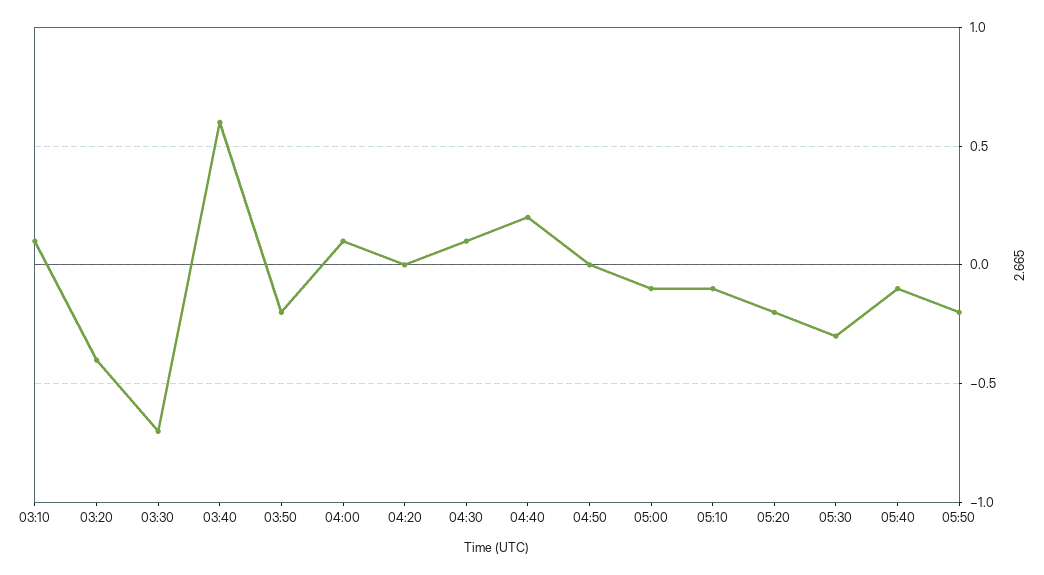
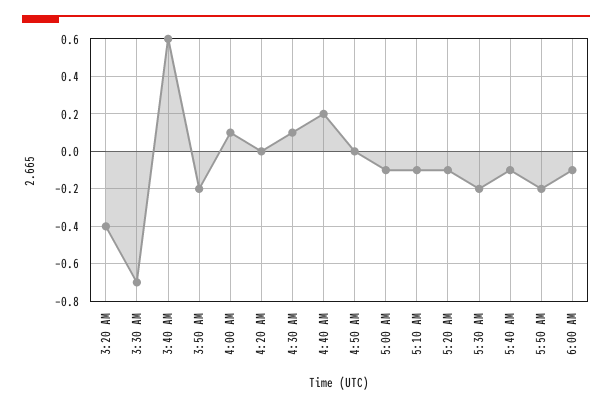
03:10: 0.1 -> none
05:20: -0.2 -> -0.1
05:30: -0.3 -> -0.2
6:00 AM: none -> -0.1

